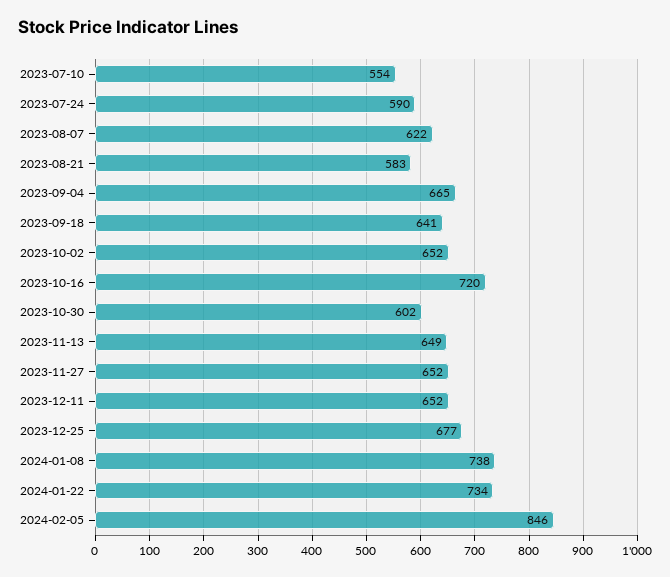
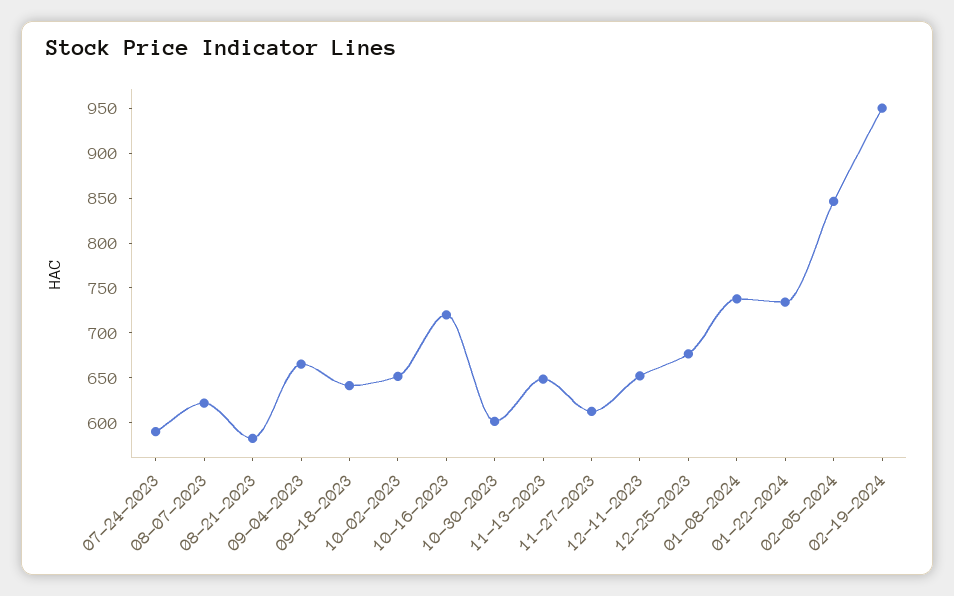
2023-07-10: 554 -> none
2023-11-27: 652 -> 610
02-19-2024: none -> 950

